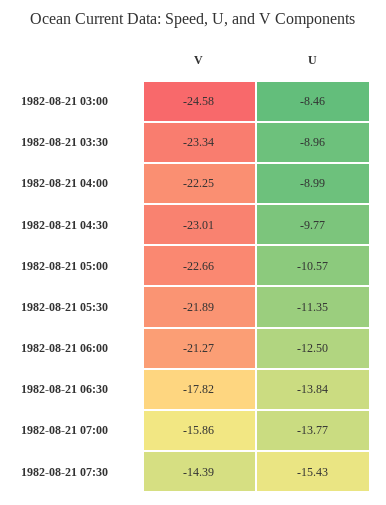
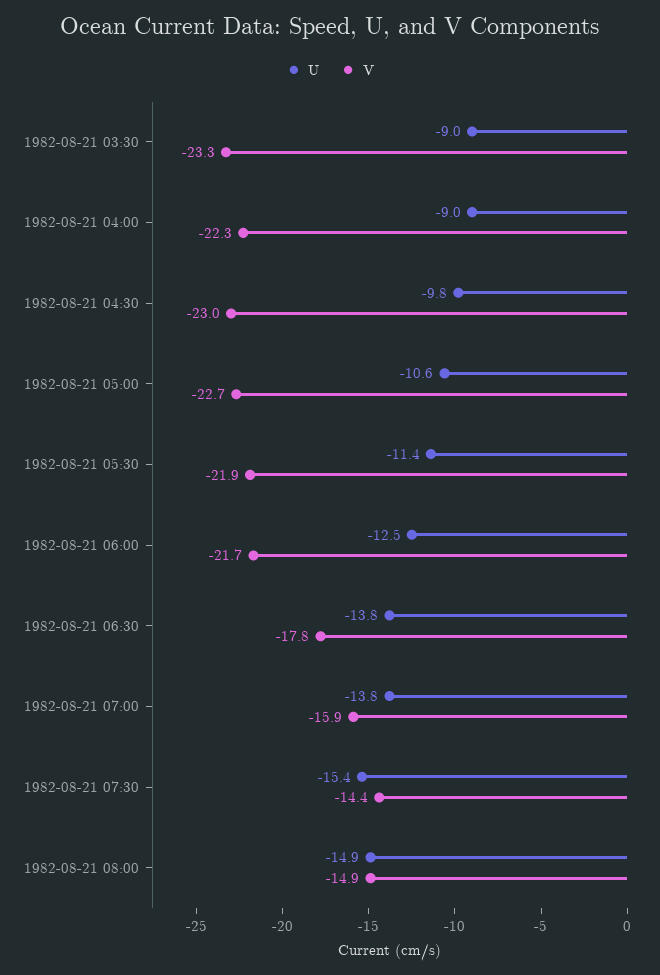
V, 1982-08-21 03:00: -24.58 -> none
U, 1982-08-21 03:00: -8.46 -> none
V, 1982-08-21 06:00: -21.27 -> -21.7
U, 1982-08-21 08:00: none -> -14.9
V, 1982-08-21 08:00: none -> -14.9

